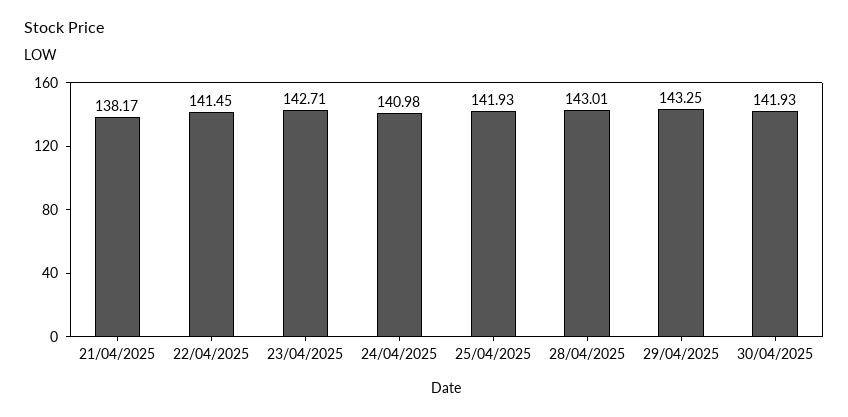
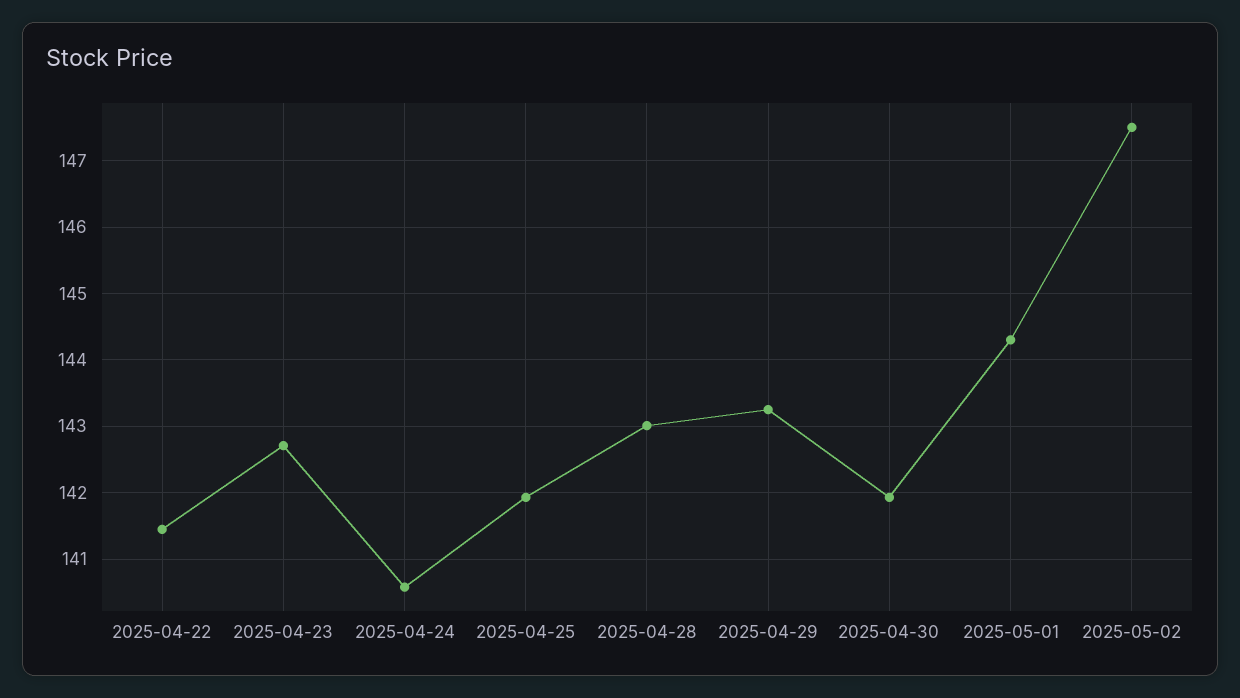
21/04/2025: 138.17 -> none
24/04/2025: 140.98 -> 140.6
2025-05-01: none -> 144.3
2025-05-02: none -> 147.5

